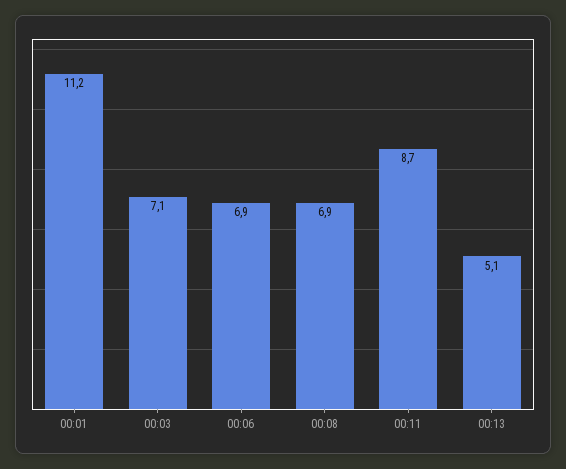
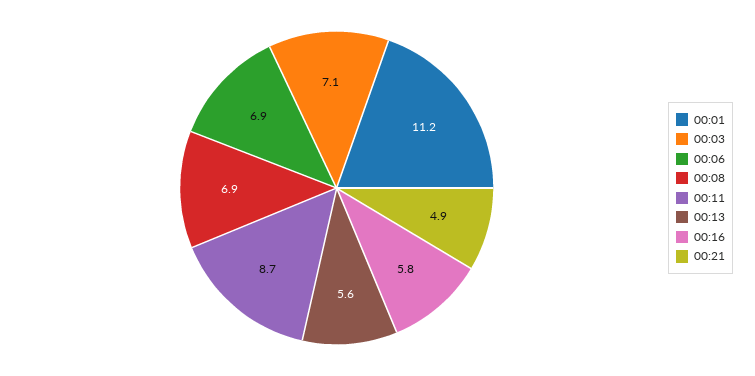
00:13: 5.1 -> 5.6
00:16: none -> 5.8
00:21: none -> 4.9

